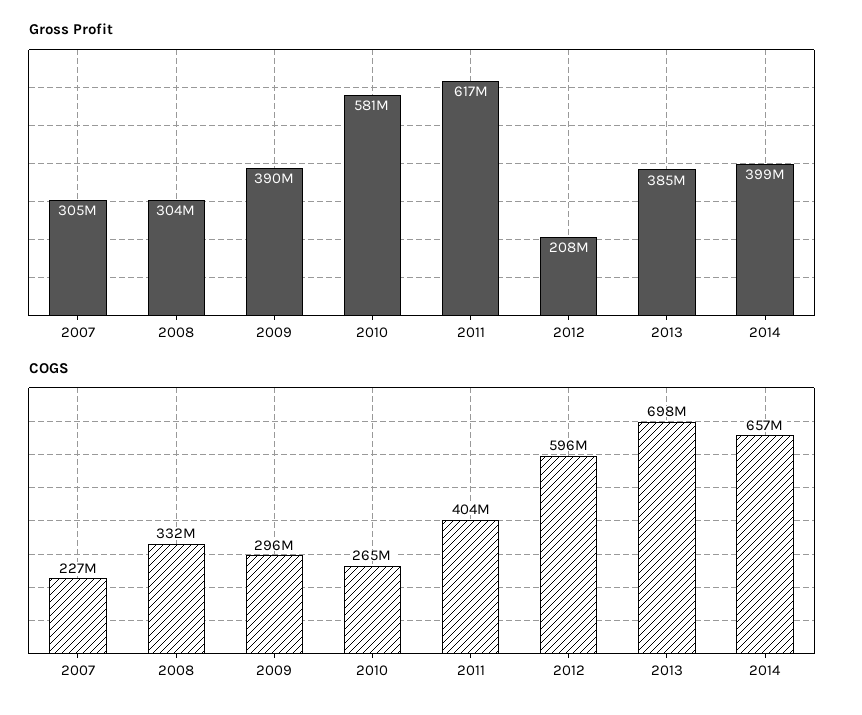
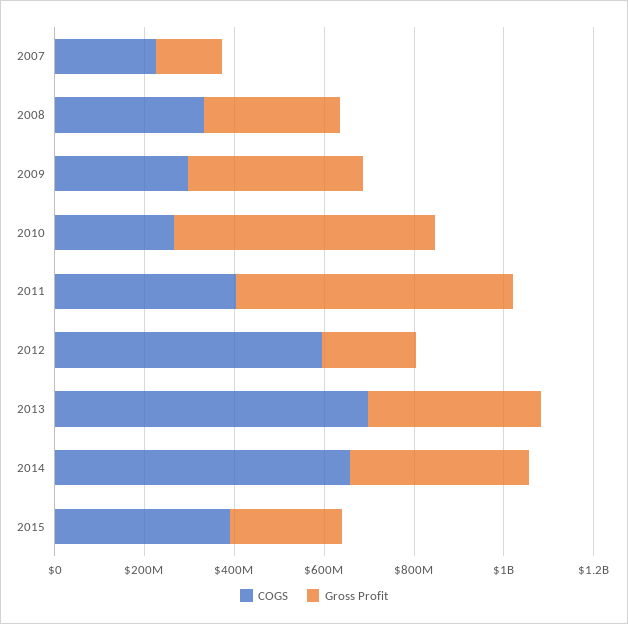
Gross Profit, 2007: 305000000 -> 150000000
COGS, 2015: none -> 400000000
Gross Profit, 2015: none -> 250000000

